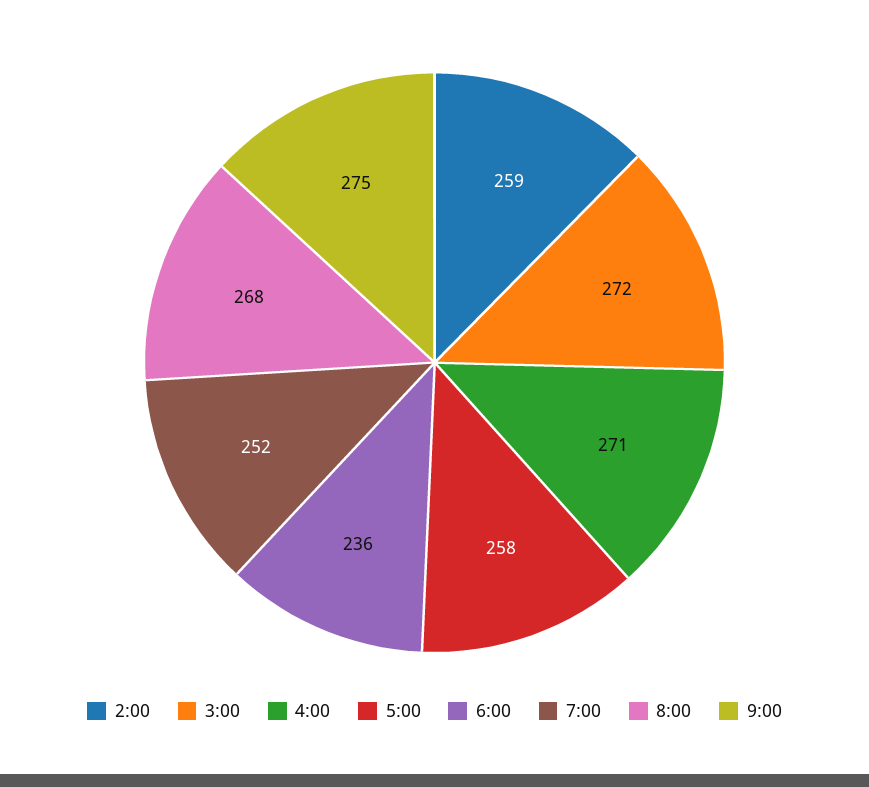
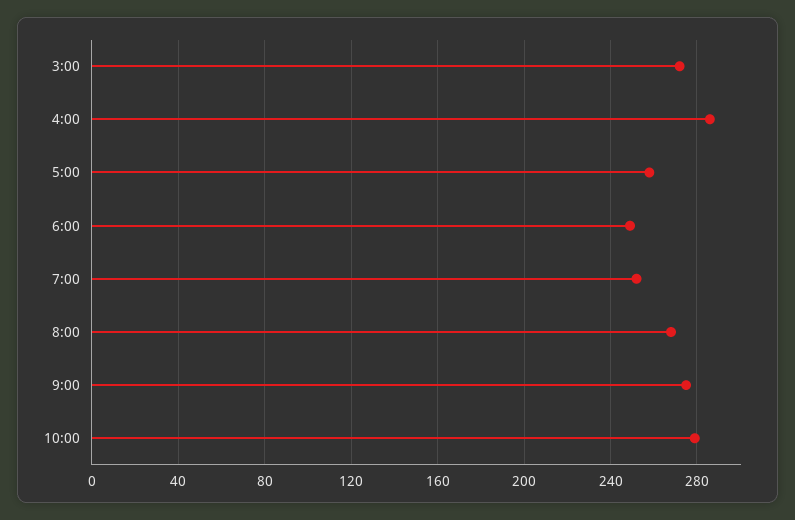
2:00: 259 -> none
4:00: 271 -> 285
6:00: 236 -> 250
10:00: none -> 280

